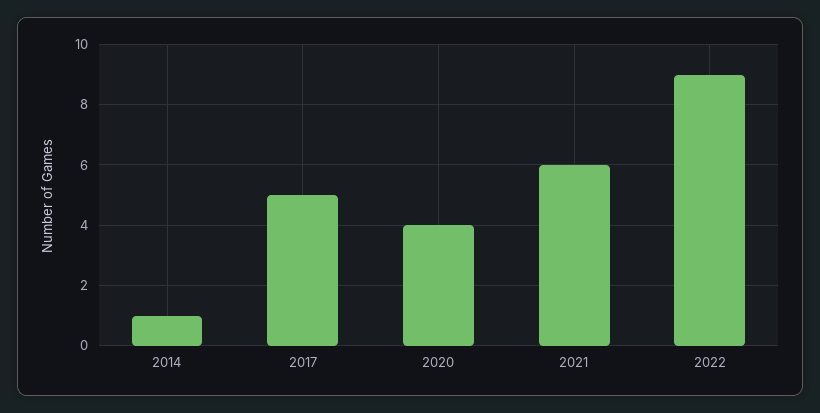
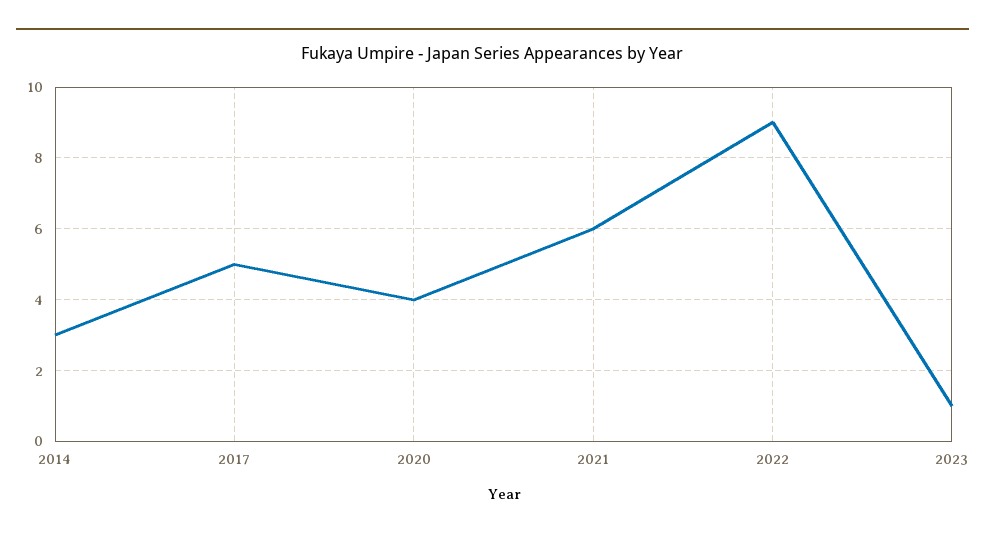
2014: 1 -> 3
2023: none -> 1

